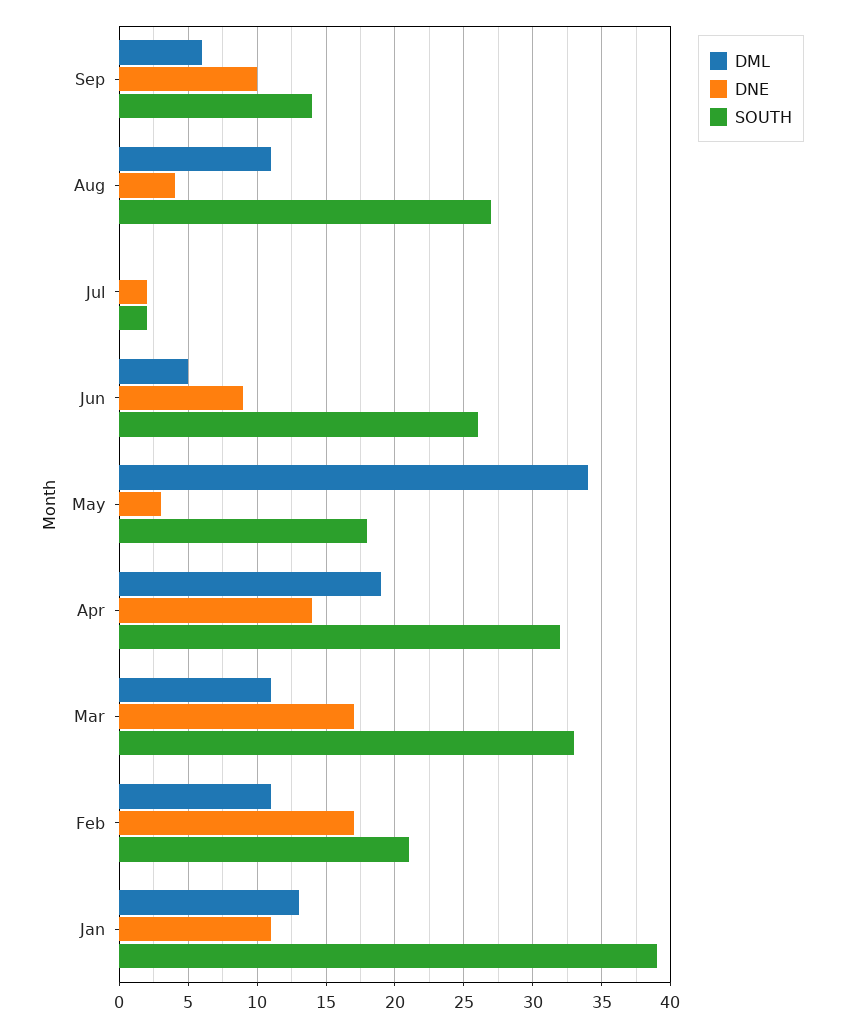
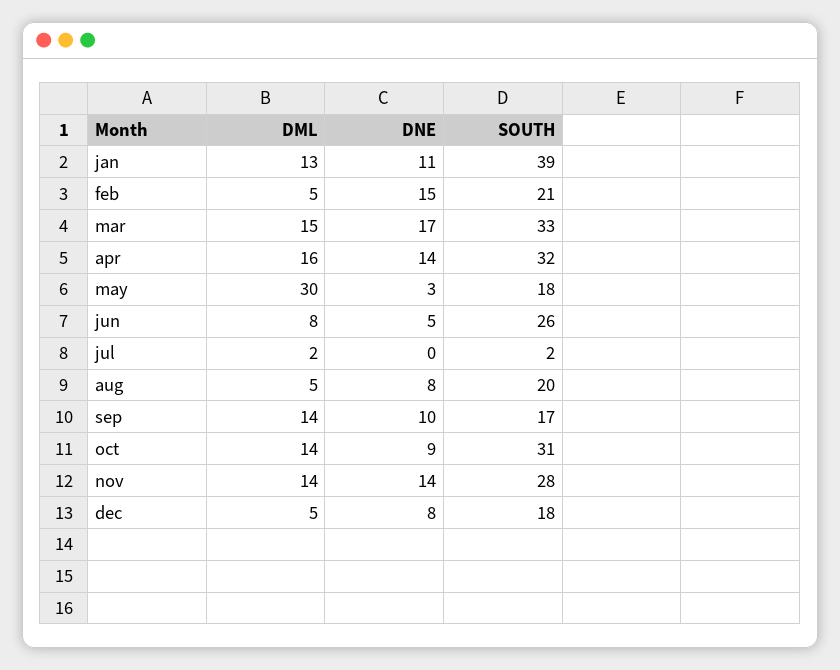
DML, Sep: 6 -> 14
SOUTH, Sep: 14 -> 17
DML, Aug: 11 -> 5
DNE, Aug: 4 -> 8
SOUTH, Aug: 27 -> 20
DML, Jul: 0 -> 2
DNE, Jul: 2 -> 0
DML, Jun: 5 -> 8
DNE, Jun: 9 -> 5
DML, May: 34 -> 30
DML, Apr: 19 -> 16
DML, Mar: 11 -> 15
DML, Feb: 11 -> 5
DNE, Feb: 17 -> 15
DML, oct: none -> 14
DNE, oct: none -> 9
SOUTH, oct: none -> 31
DML, nov: none -> 14
DNE, nov: none -> 14
SOUTH, nov: none -> 28
DML, dec: none -> 5
DNE, dec: none -> 8
SOUTH, dec: none -> 18

